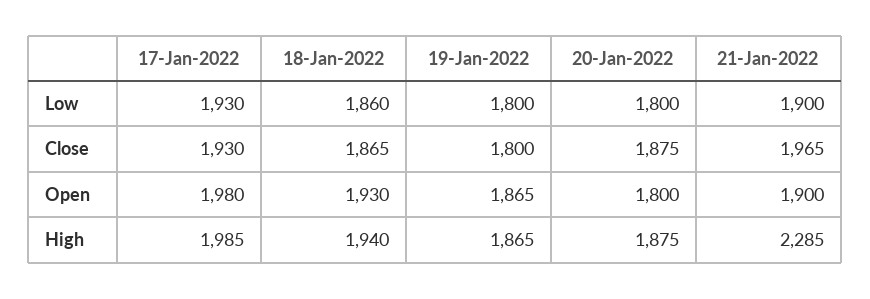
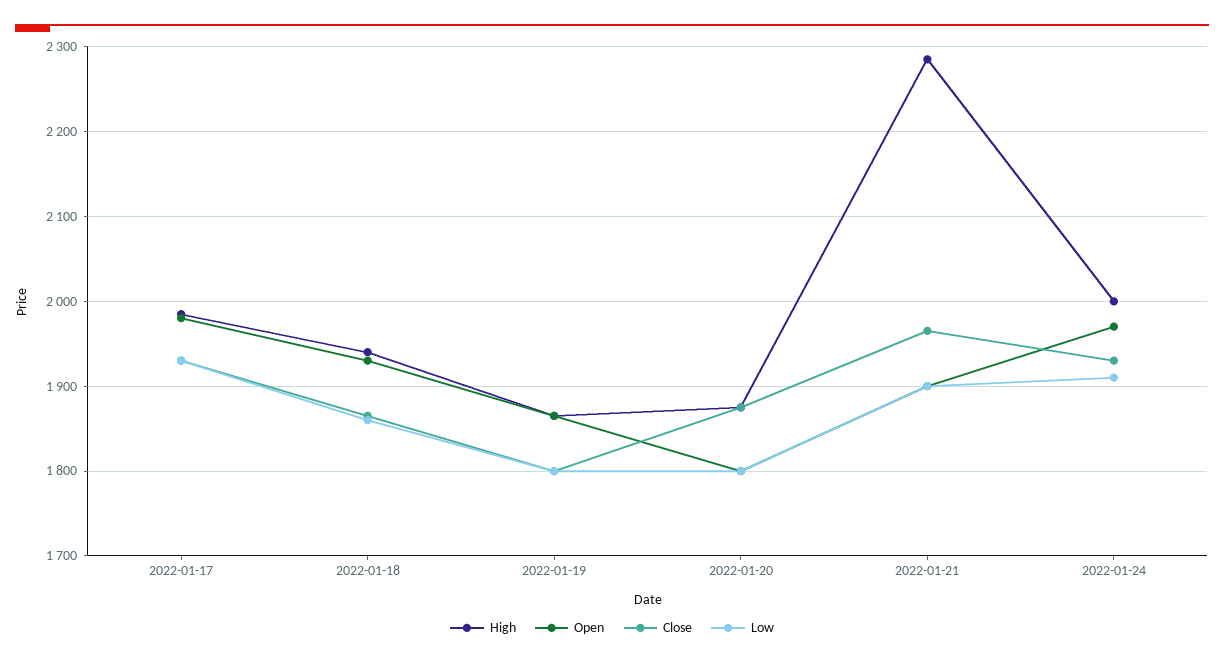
High, 2022-01-24: none -> 2000
Open, 2022-01-24: none -> 1970
Close, 2022-01-24: none -> 1930
Low, 2022-01-24: none -> 1910

